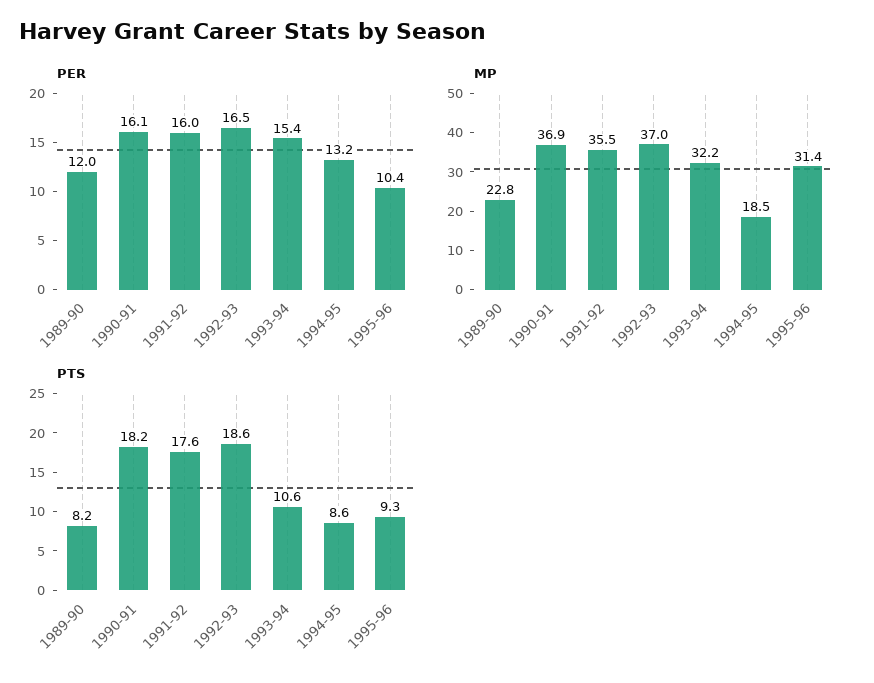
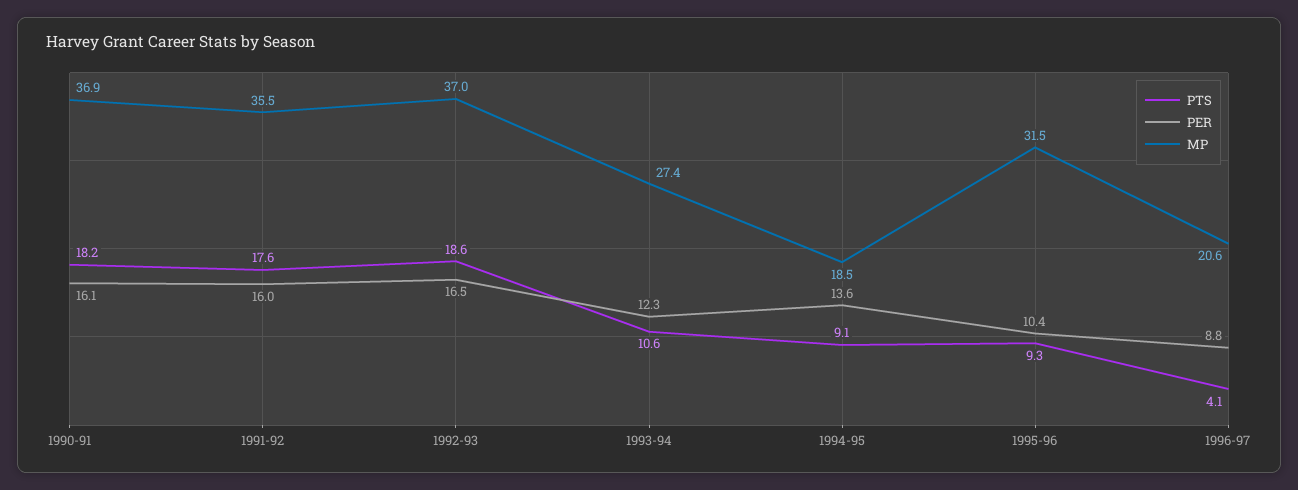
PER, 1989-90: 12 -> none
PER, 1993-94: 15.4 -> 12.3
PER, 1994-95: 13.2 -> 13.6
MP, 1989-90: 22.8 -> none
MP, 1993-94: 32.2 -> 27.4
MP, 1995-96: 31.4 -> 31.5
PTS, 1989-90: 8.2 -> none
PTS, 1994-95: 8.6 -> 9.1
PTS, 1996-97: none -> 4.1
PER, 1996-97: none -> 8.8
MP, 1996-97: none -> 20.6

